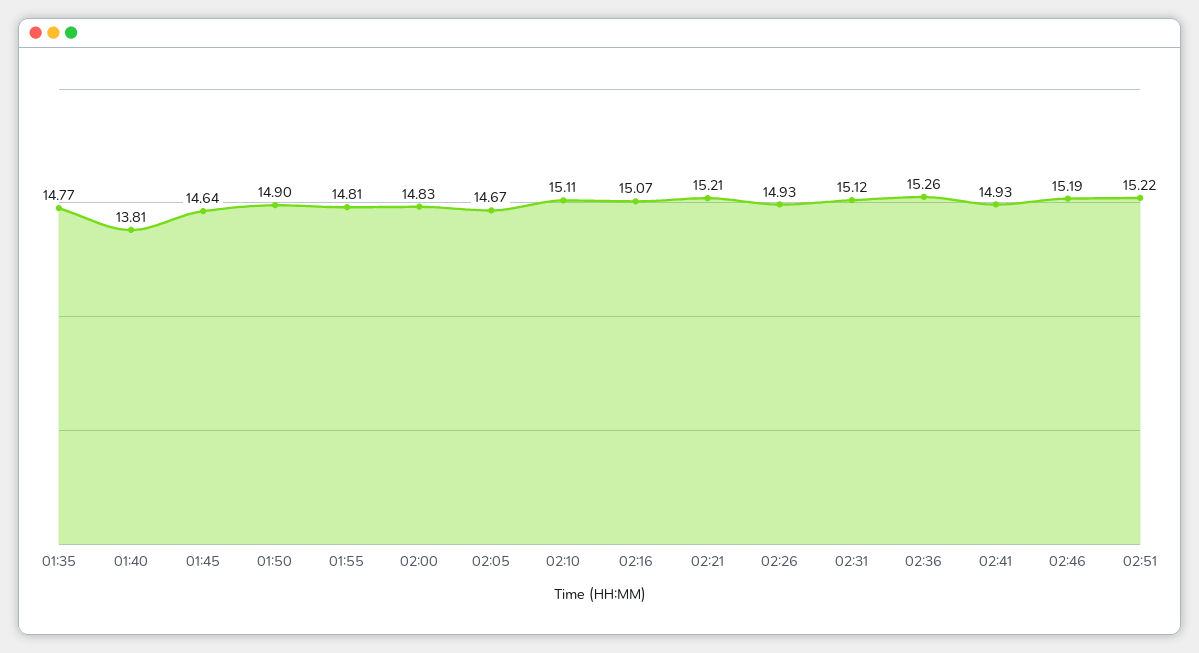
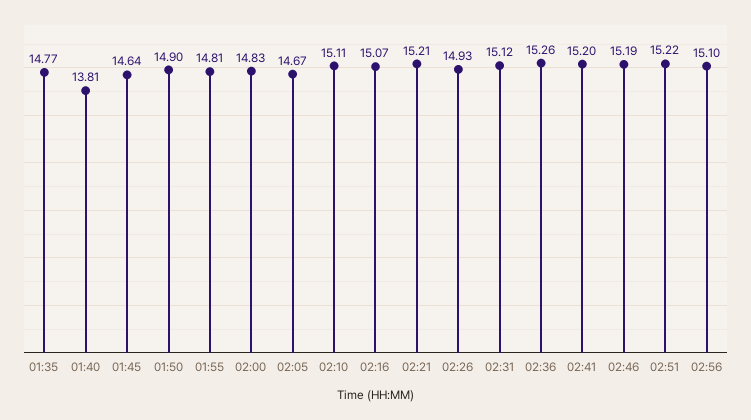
02:41: 14.93 -> 15.2
02:56: none -> 15.1

